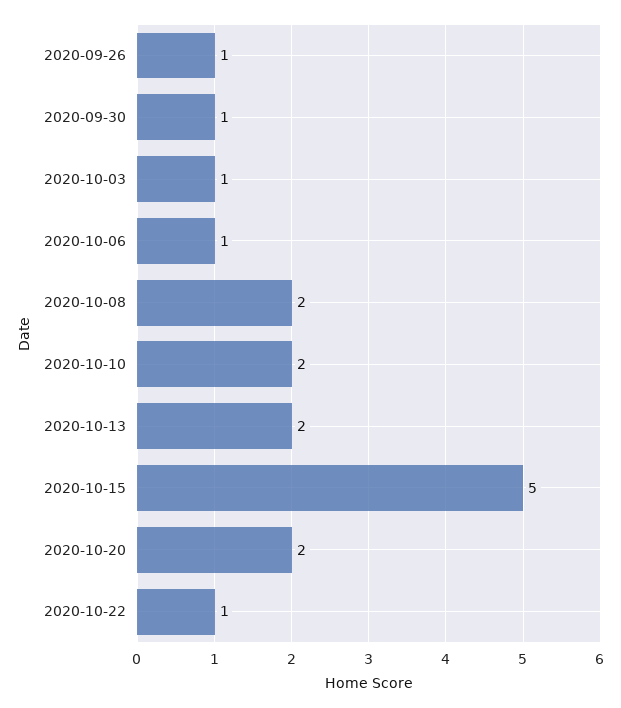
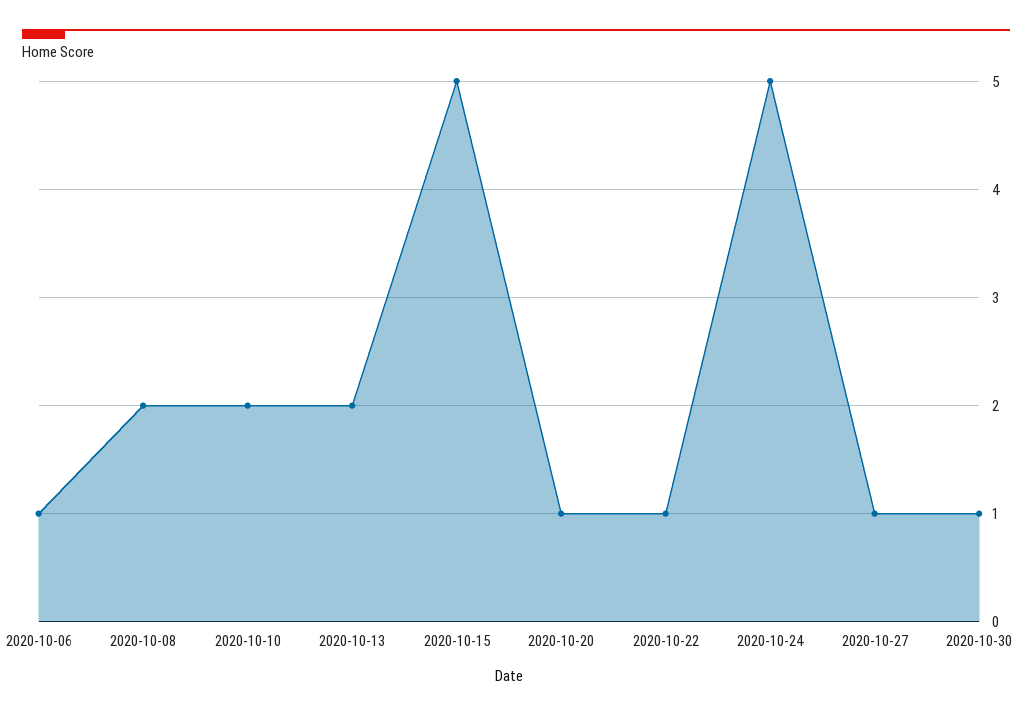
2020-09-26: 1 -> none
2020-09-30: 1 -> none
2020-10-03: 1 -> none
2020-10-20: 2 -> 1
2020-10-24: none -> 5
2020-10-27: none -> 1
2020-10-30: none -> 1

